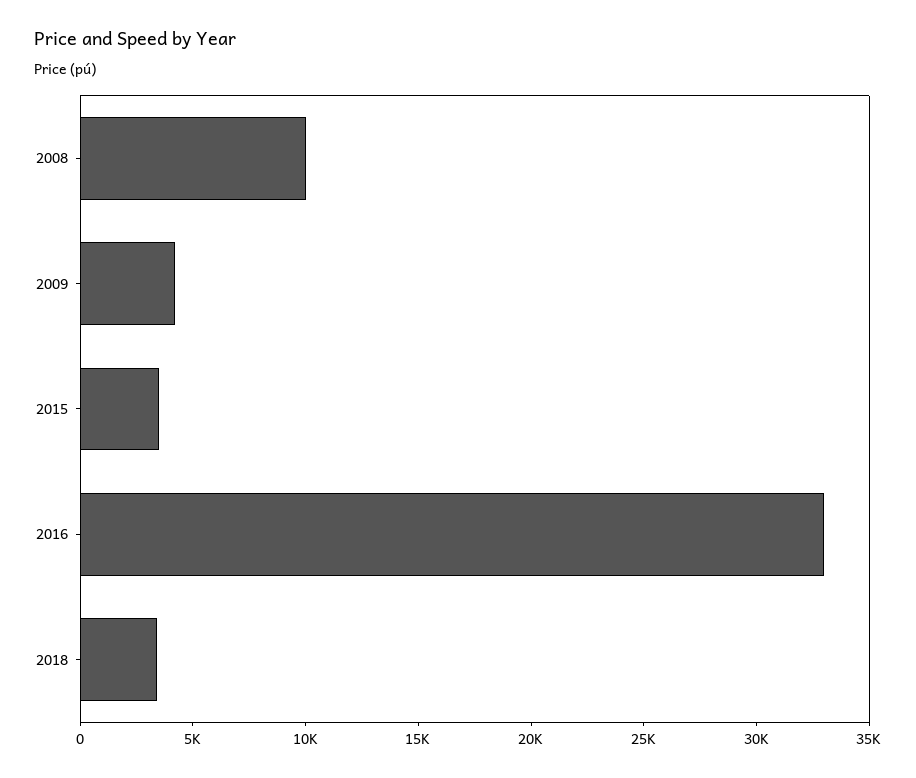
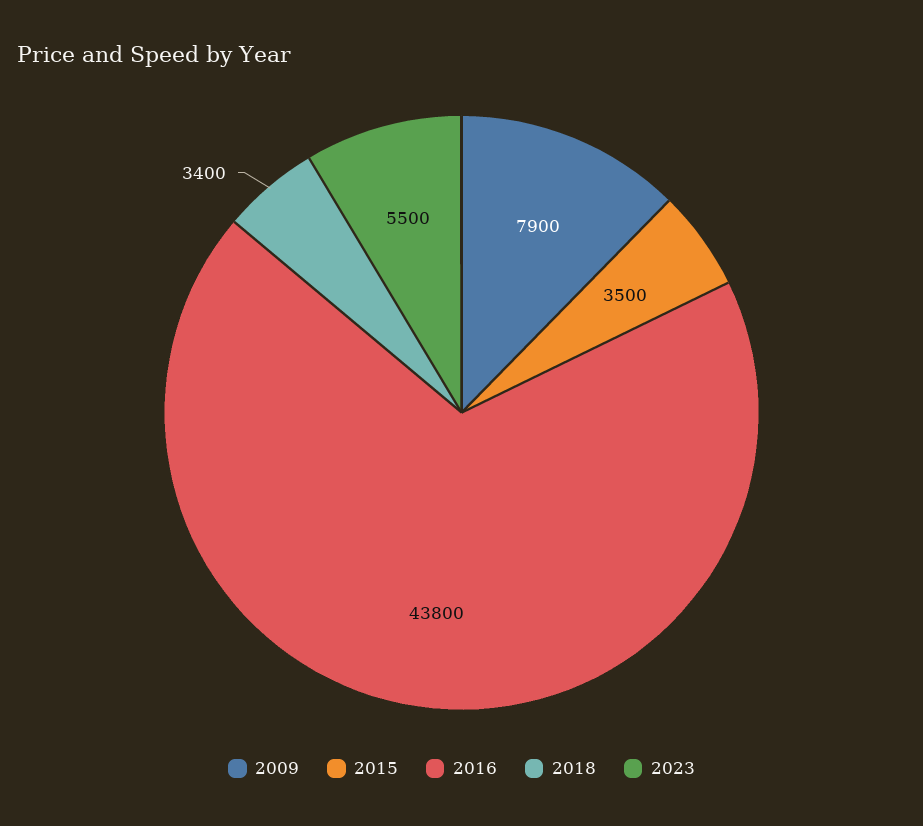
2008: 10000 -> none
2009: 4000 -> 7900
2016: 33000 -> 43800
2023: none -> 5500

